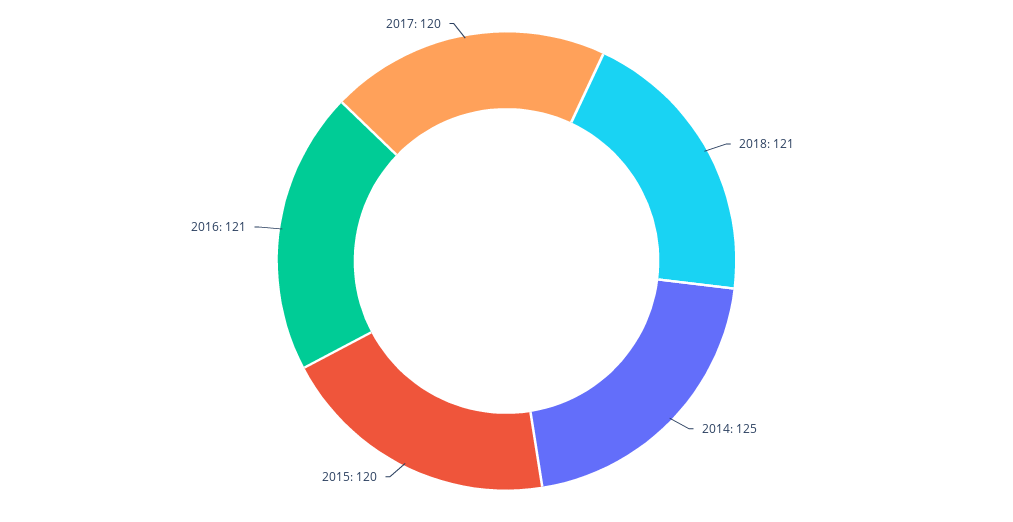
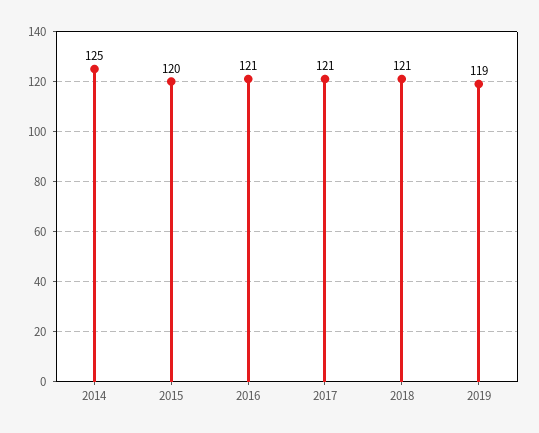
2017: 120 -> 121
2019: none -> 119

